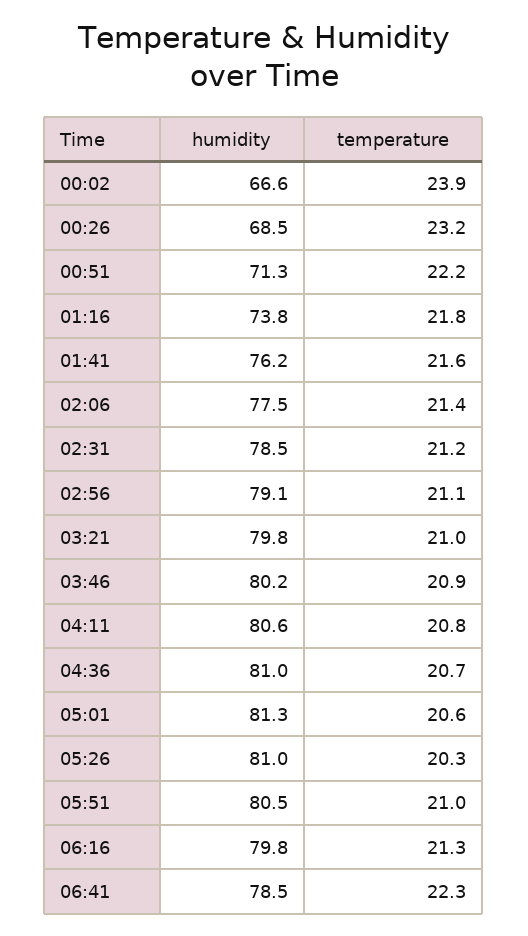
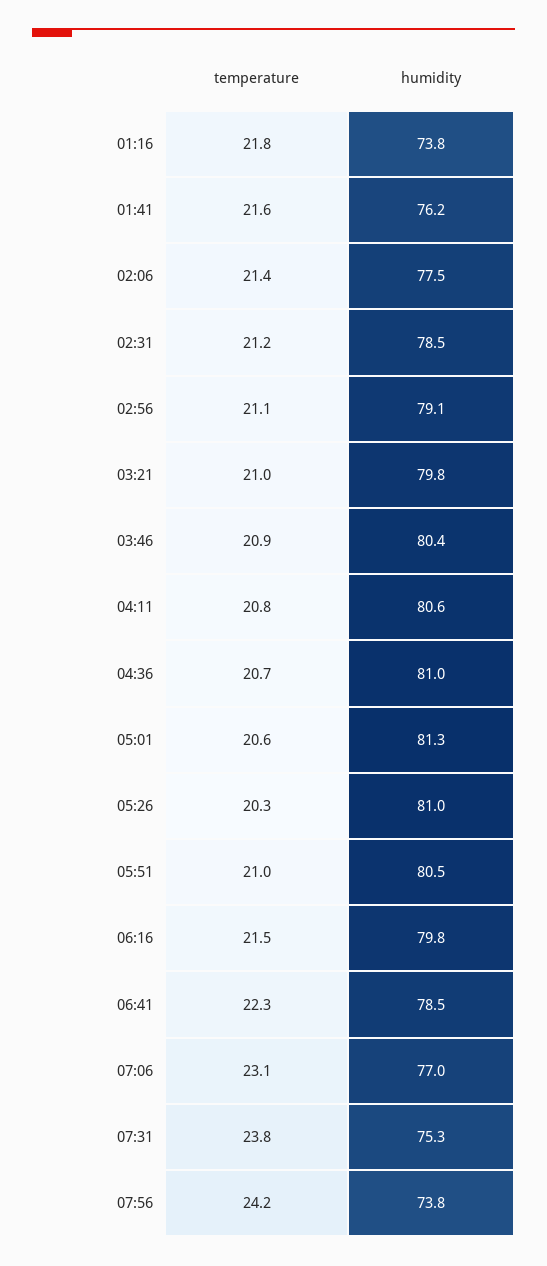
humidity, 00:02: 66.6 -> none
temperature, 00:02: 23.9 -> none
humidity, 00:26: 68.5 -> none
temperature, 00:26: 23.2 -> none
humidity, 00:51: 71.3 -> none
temperature, 00:51: 22.2 -> none
humidity, 03:46: 80.2 -> 80.4
temperature, 06:16: 21.3 -> 21.5
temperature, 07:06: none -> 23.1
humidity, 07:06: none -> 77
temperature, 07:31: none -> 23.8
humidity, 07:31: none -> 75.3
temperature, 07:56: none -> 24.2
humidity, 07:56: none -> 73.8

